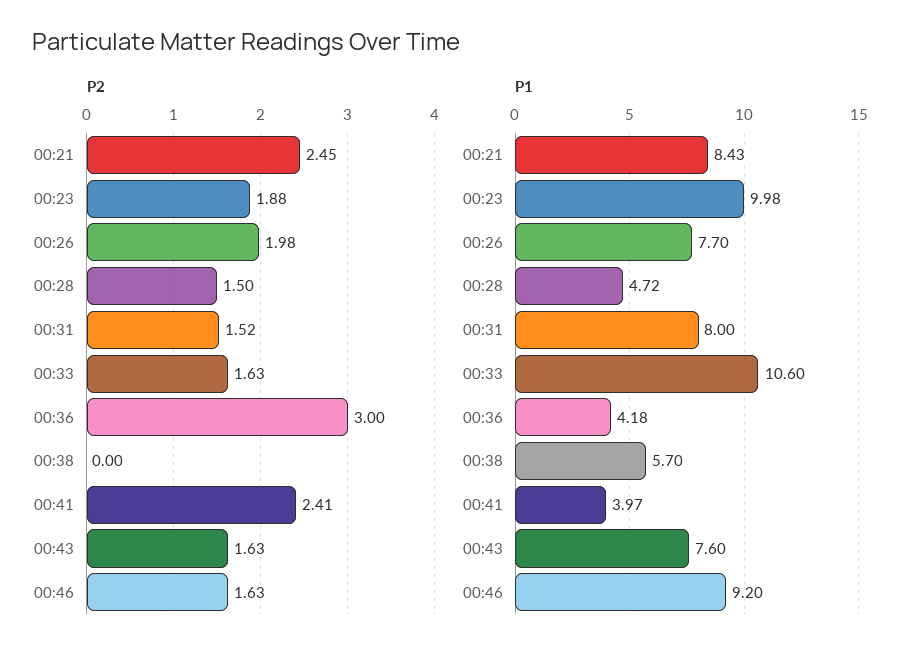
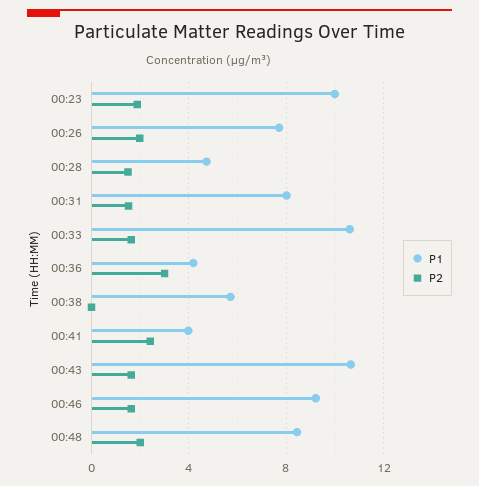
P2, 00:21: 2.45 -> none
P1, 00:21: 8.43 -> none
P1, 00:43: 7.6 -> 10.5
P1, 00:48: none -> 8.5
P2, 00:48: none -> 2

